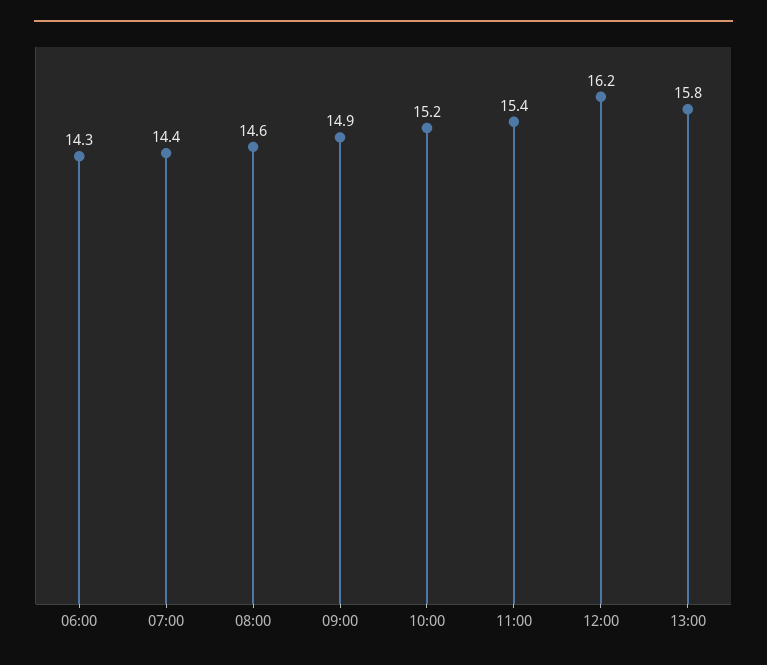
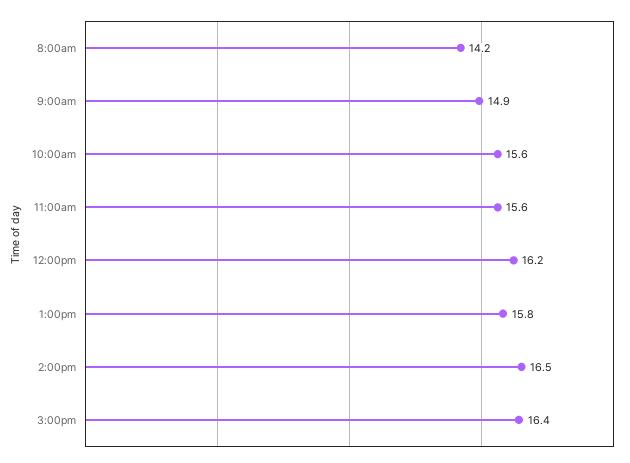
06:00: 14.3 -> none
07:00: 14.4 -> none
08:00: 14.6 -> 14.2
10:00: 15.2 -> 15.6
11:00: 15.4 -> 15.6
2:00pm: none -> 16.5
3:00pm: none -> 16.4

